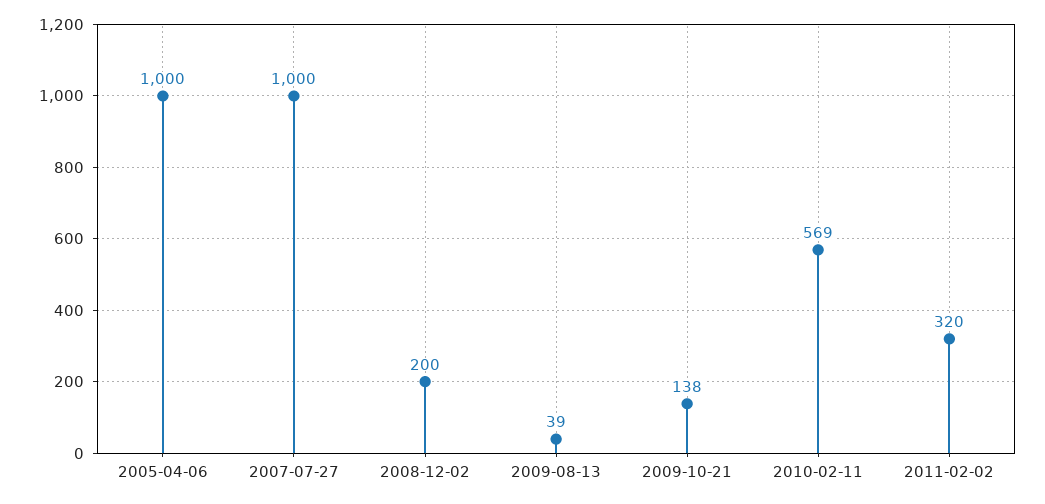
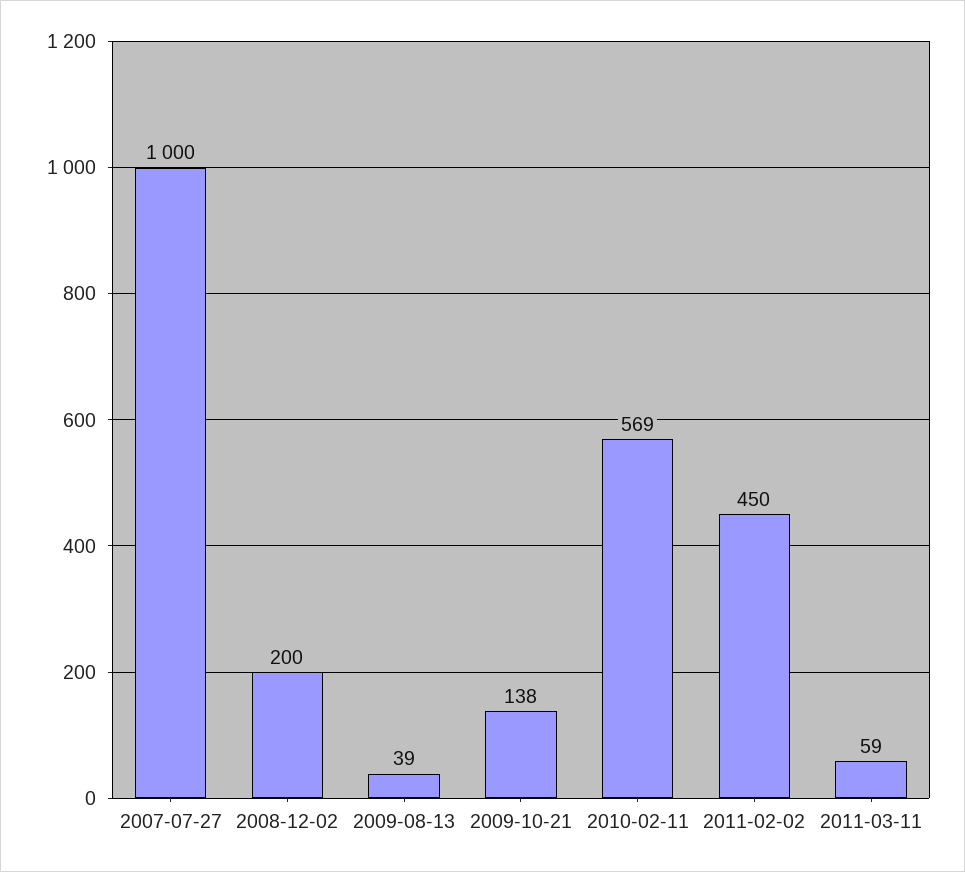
2005-04-06: 1000 -> none
2011-02-02: 320 -> 450
2011-03-11: none -> 59

